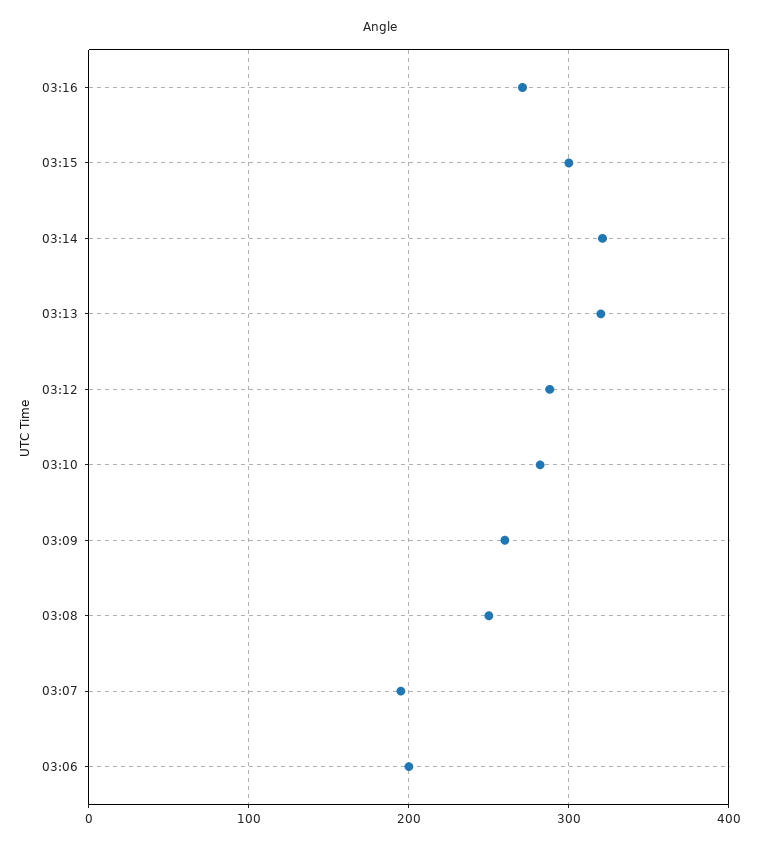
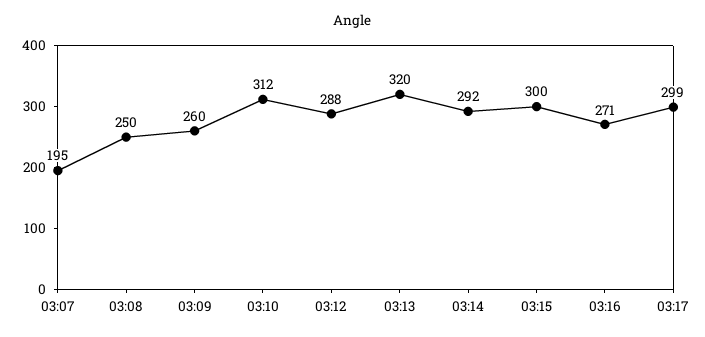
03:14: 320 -> 292
03:10: 280 -> 312
03:06: 200 -> none
03:17: none -> 299

